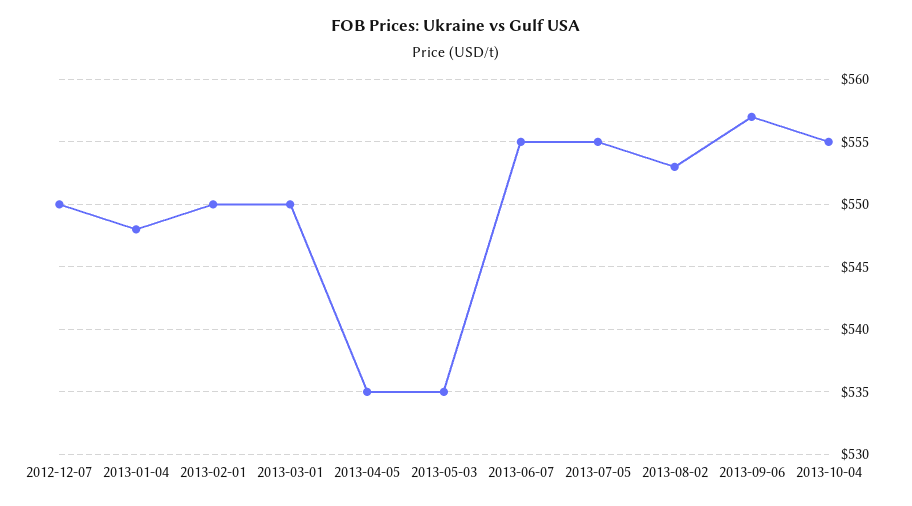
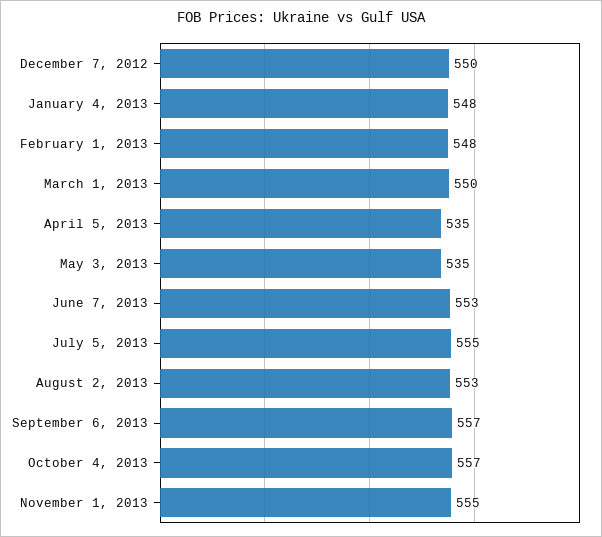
2013-02-01: 550 -> 548
2013-06-07: 555 -> 553
2013-10-04: 555 -> 557
November 1, 2013: none -> 555

